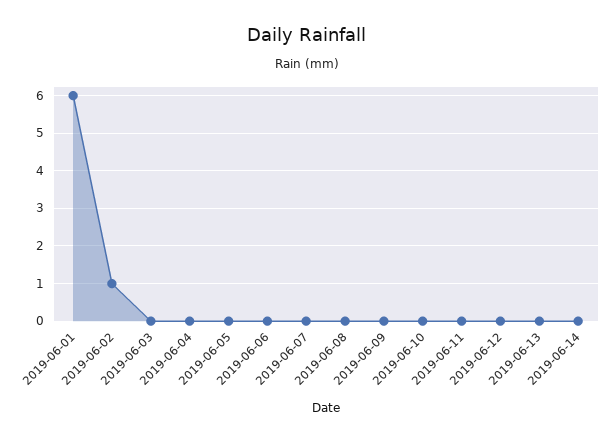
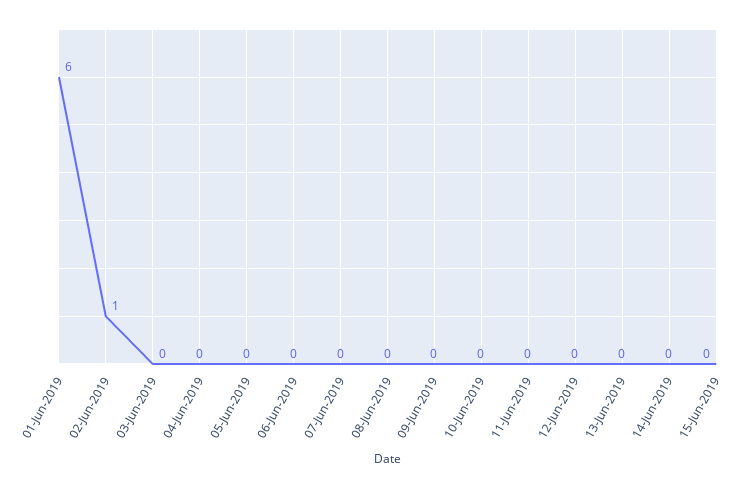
15-Jun-2019: none -> 0

